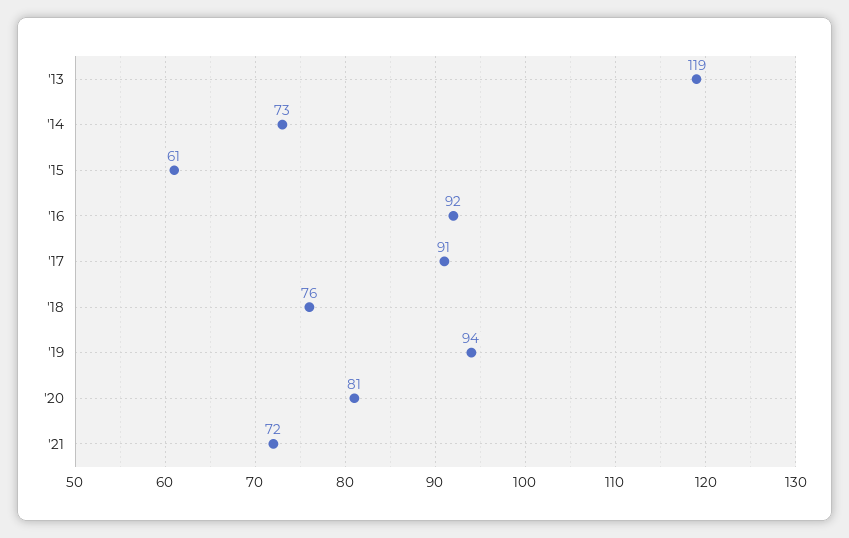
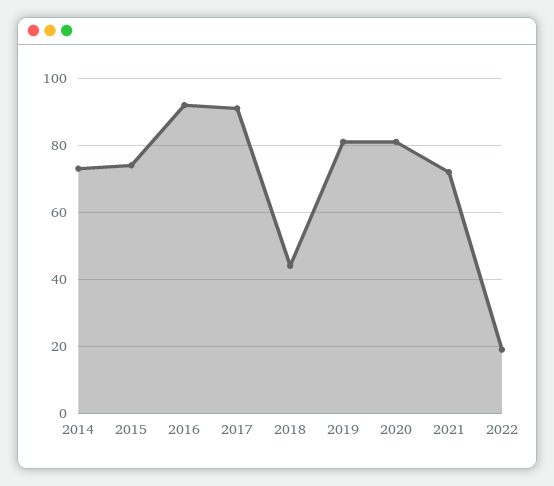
'13: 119 -> none
'15: 61 -> 75
'18: 76 -> 45
'19: 94 -> 80
2022: none -> 20

